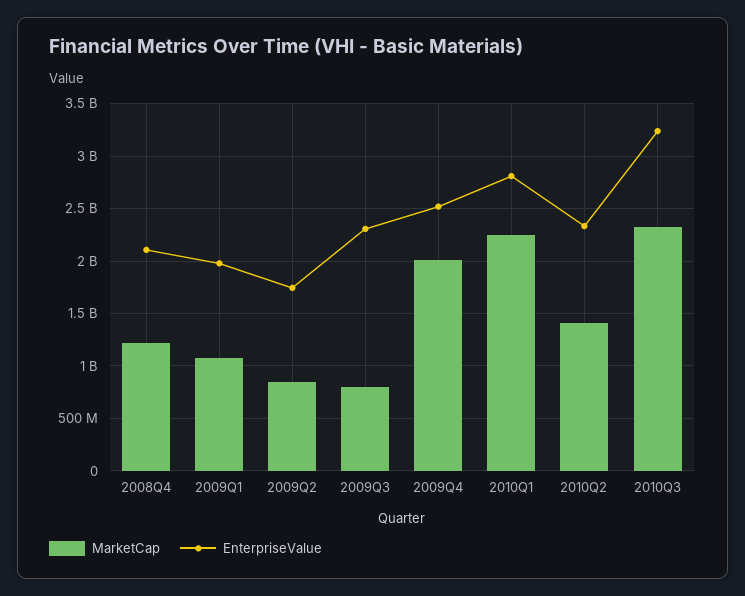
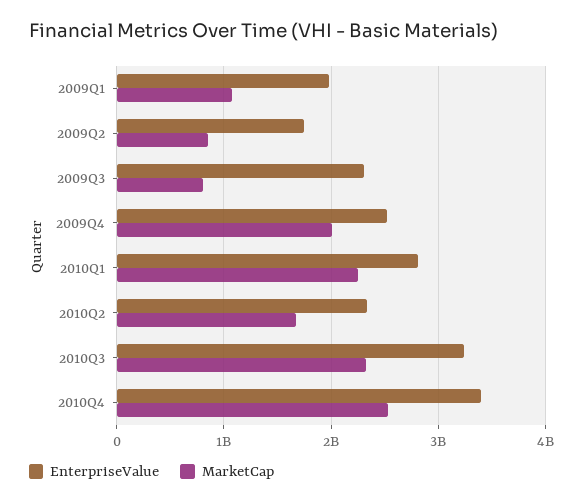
MarketCap, 2008Q4: 1200000000 -> none
EnterpriseValue, 2008Q4: 2100000000 -> none
MarketCap, 2010Q2: 1400000000 -> 1700000000
EnterpriseValue, 2010Q4: none -> 3400000000
MarketCap, 2010Q4: none -> 2500000000

